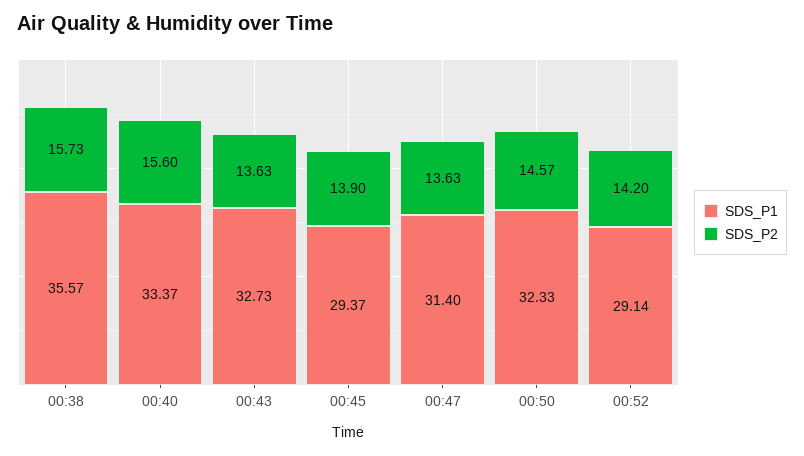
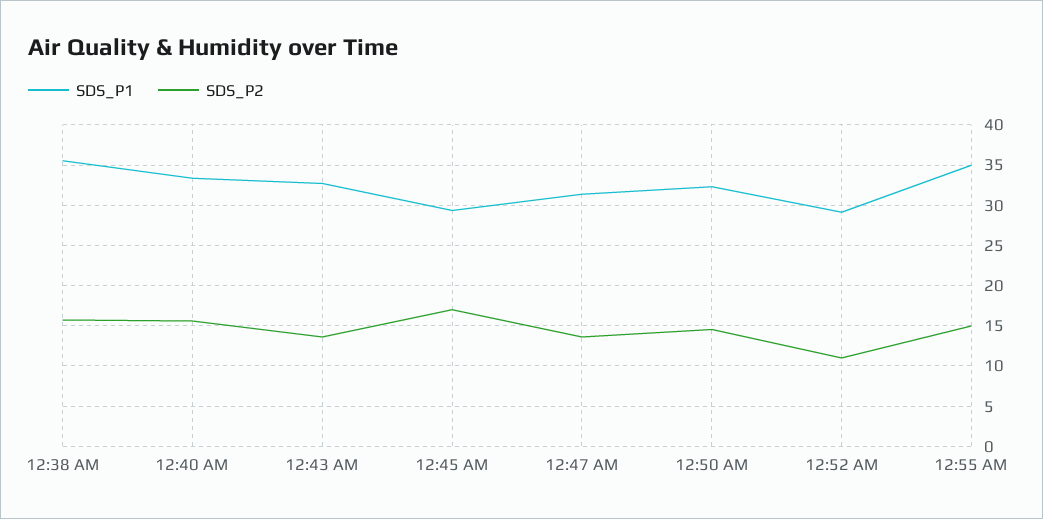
SDS_P2, 00:45: 13.9 -> 17
SDS_P2, 00:52: 14.2 -> 11
SDS_P1, 12:55 AM: none -> 35
SDS_P2, 12:55 AM: none -> 15

